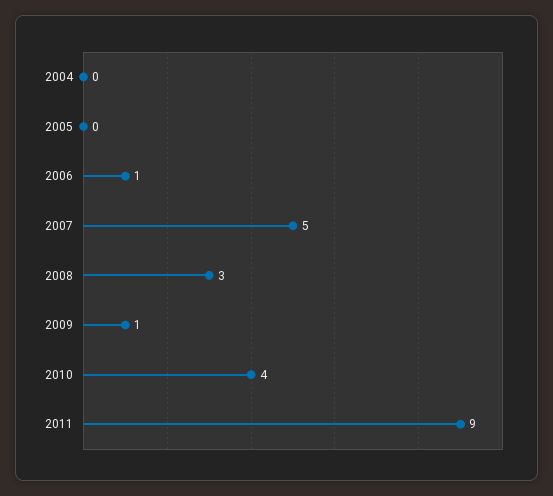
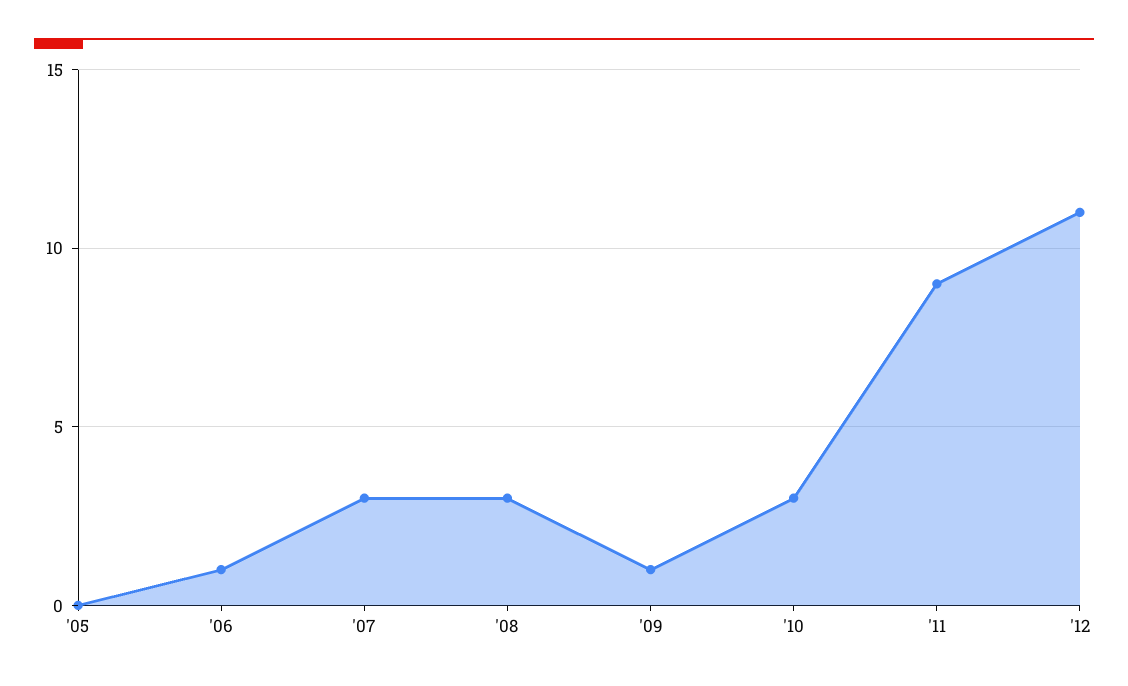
2004: 0 -> none
2007: 5 -> 3
2010: 4 -> 3
'12: none -> 11

